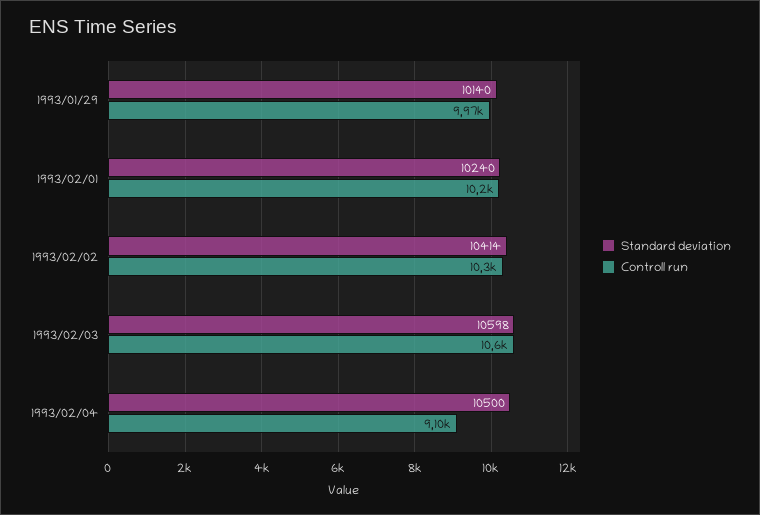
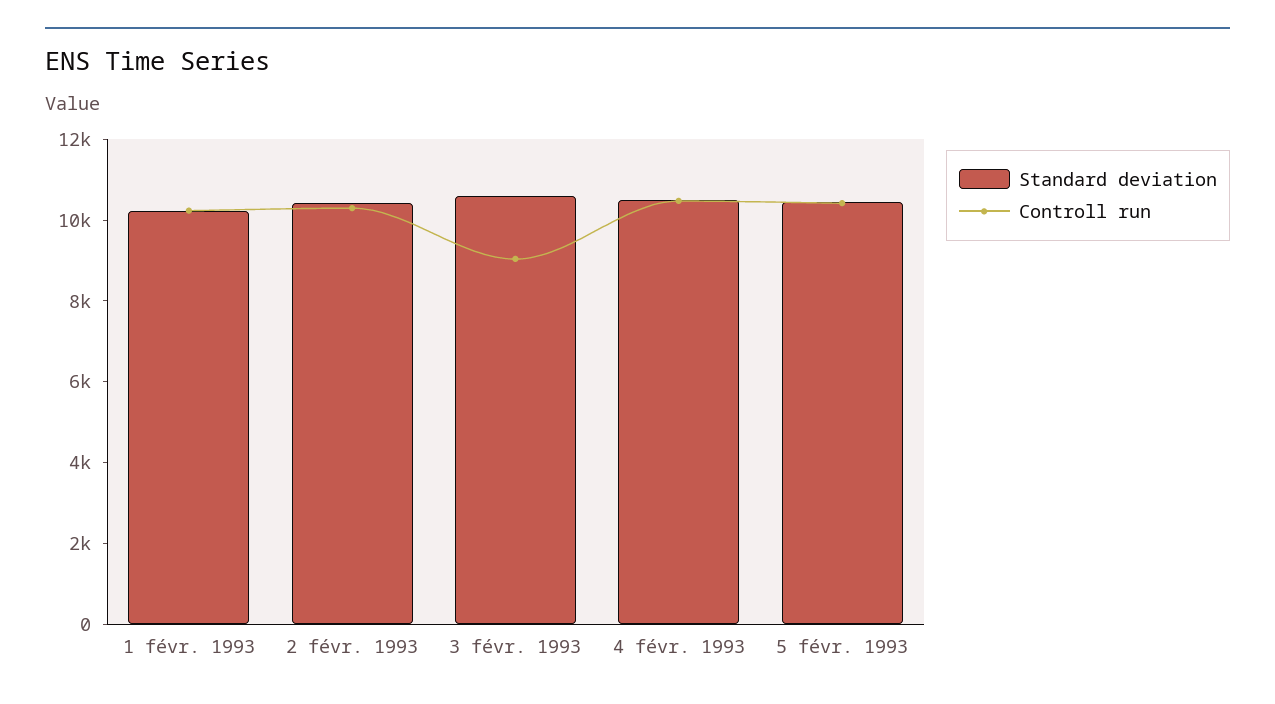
Standard deviation, 1993/01/29: 10140 -> none
Controll run, 1993/01/29: 9970 -> none
Controll run, 1993/02/03: 10600 -> 9000
Controll run, 1993/02/04: 9100 -> 10500
Standard deviation, 5 févr. 1993: none -> 10500
Controll run, 5 févr. 1993: none -> 10500

